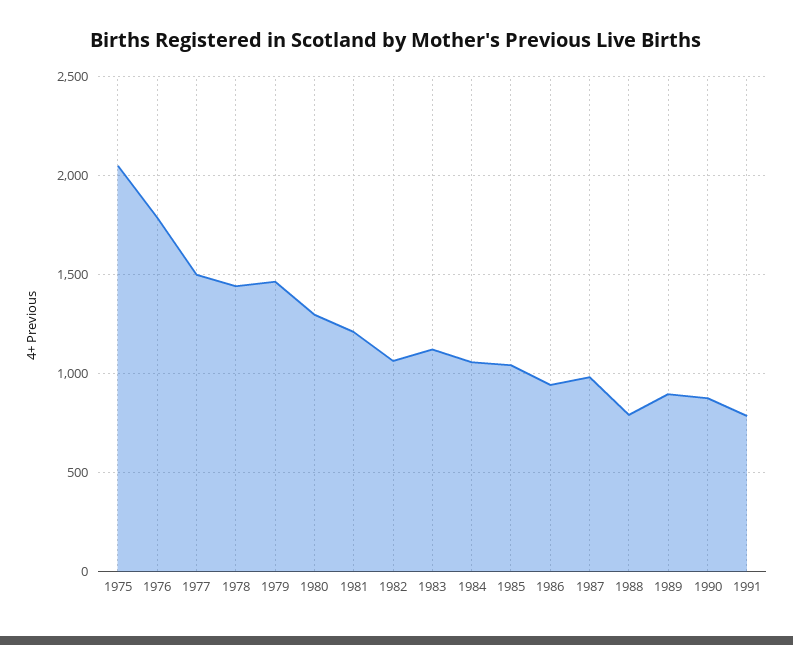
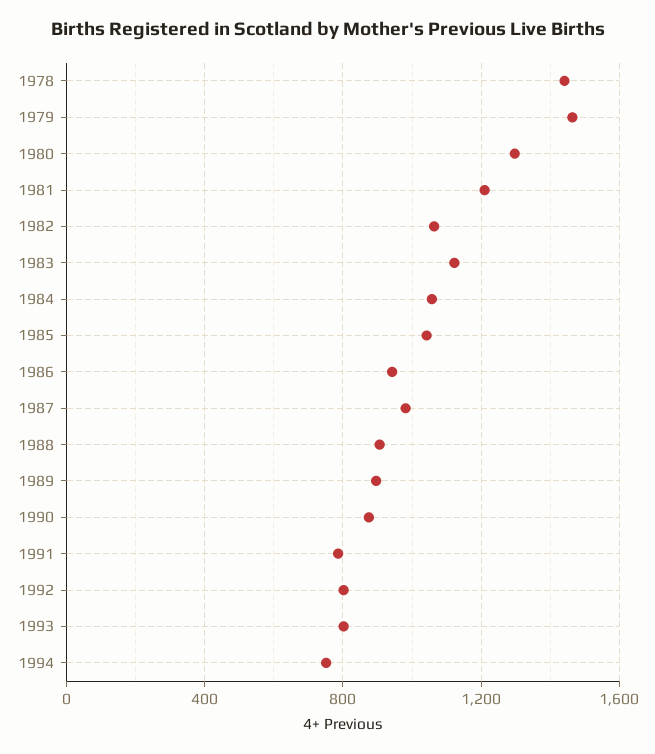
1975: 2050 -> none
1976: 1800 -> none
1977: 1500 -> none
1988: 800 -> 900
1992: none -> 800
1993: none -> 800
1994: none -> 750

